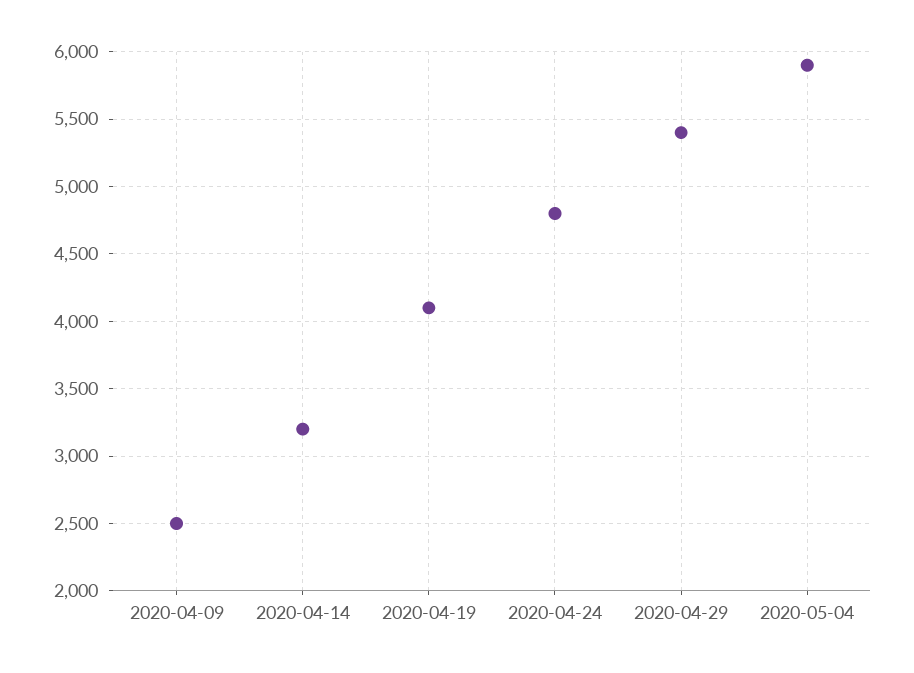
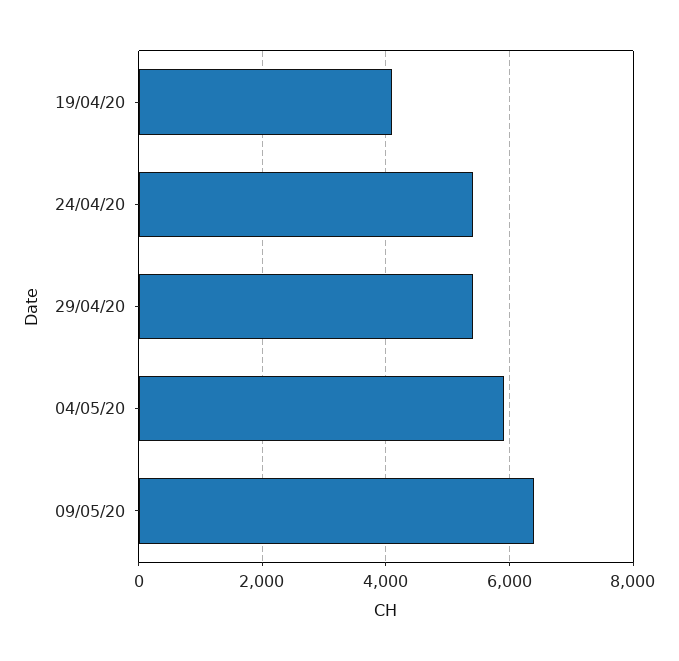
2020-04-09: 2500 -> none
2020-04-14: 3200 -> none
2020-04-24: 4800 -> 5400
09/05/20: none -> 6400

